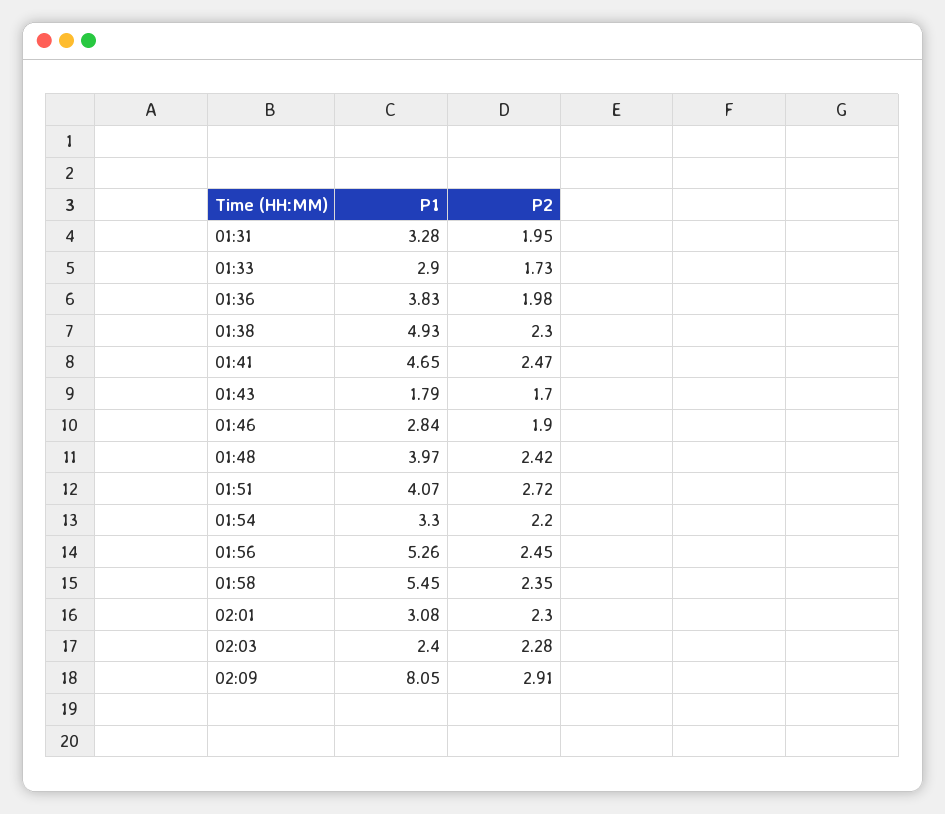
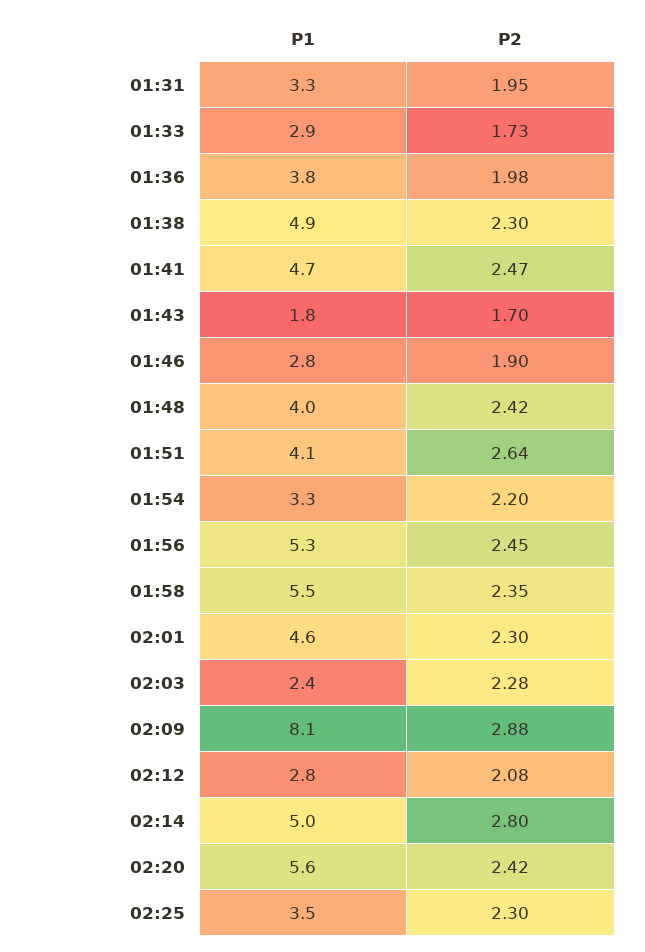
P2, 01:51: 2.72 -> 2.64
P1, 02:01: 3.08 -> 4.6
P2, 02:09: 2.91 -> 2.88
P1, 02:12: none -> 2.8
P2, 02:12: none -> 2.08
P1, 02:14: none -> 5
P2, 02:14: none -> 2.8
P1, 02:20: none -> 5.6
P2, 02:20: none -> 2.42
P1, 02:25: none -> 3.5
P2, 02:25: none -> 2.3

